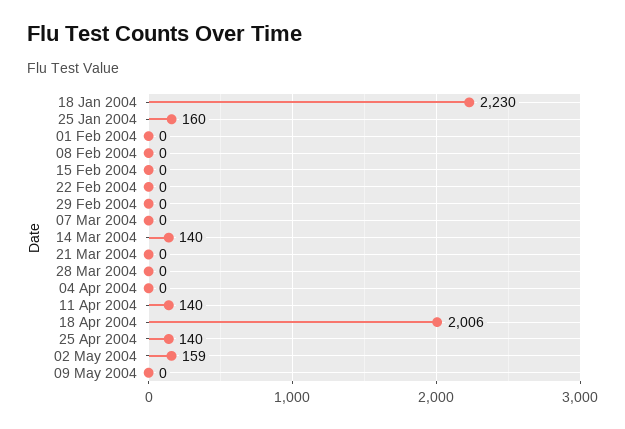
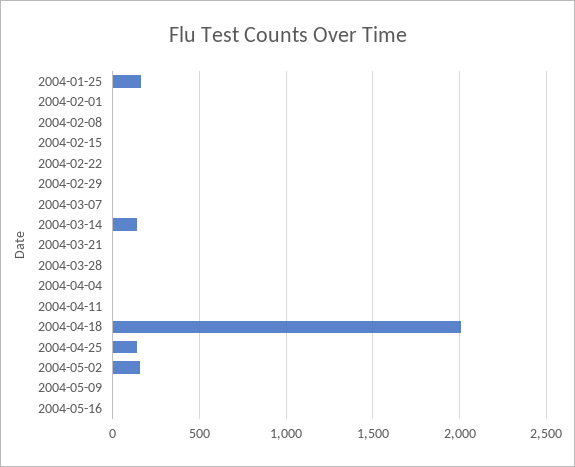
18 Jan 2004: 2230 -> none
11 Apr 2004: 140 -> 0
2004-05-16: none -> 0

